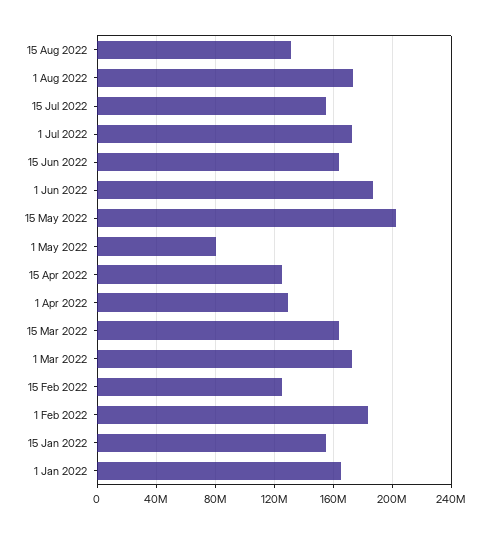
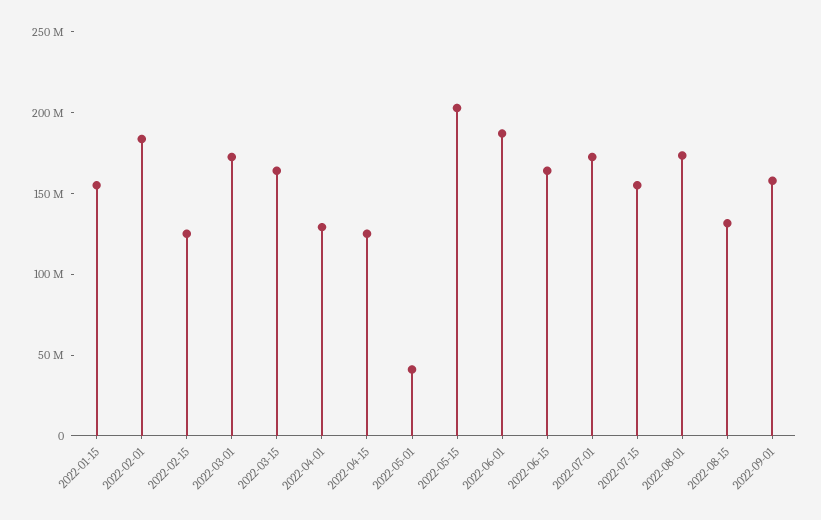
1 May 2022: 80000000 -> 40000000
1 Jan 2022: 165000000 -> none
2022-09-01: none -> 160000000

